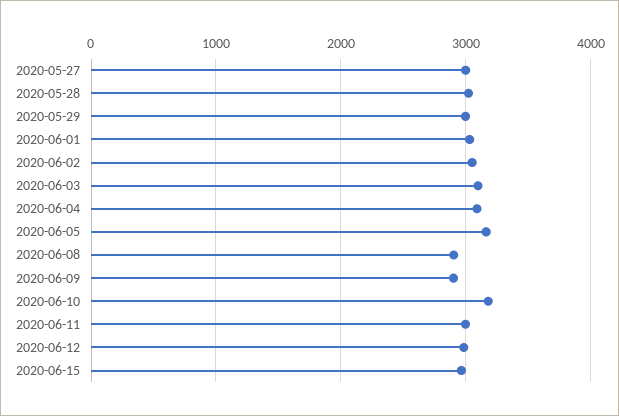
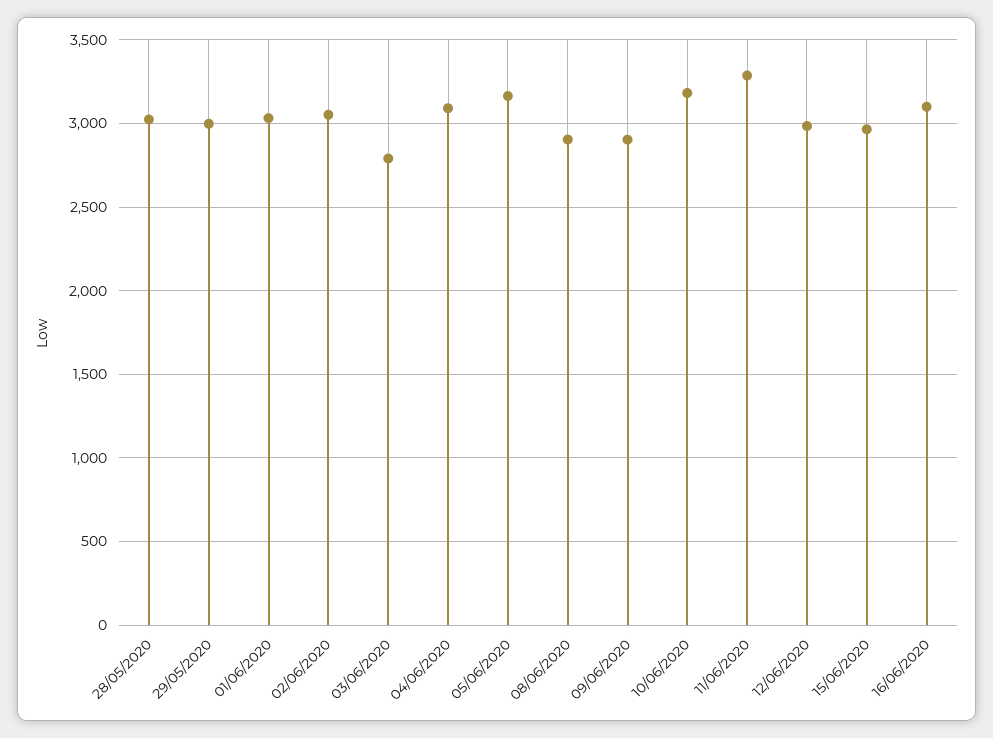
2020-05-27: 3000 -> none
2020-06-03: 3100 -> 2800
2020-06-11: 3000 -> 3300
16/06/2020: none -> 3100

